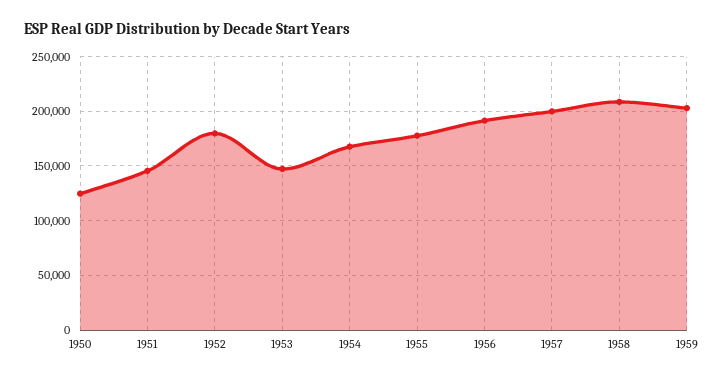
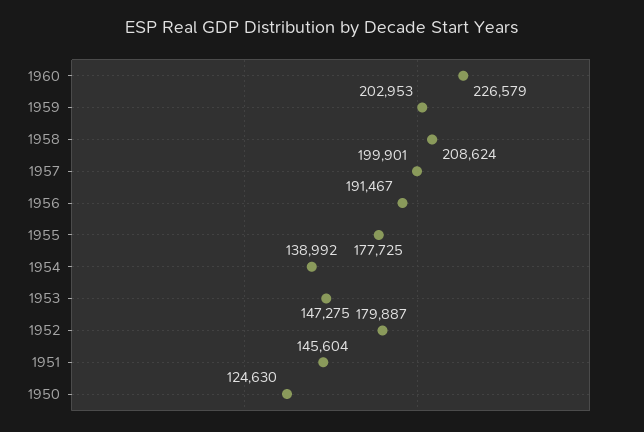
1954: 170000 -> 138992
1960: none -> 226579

